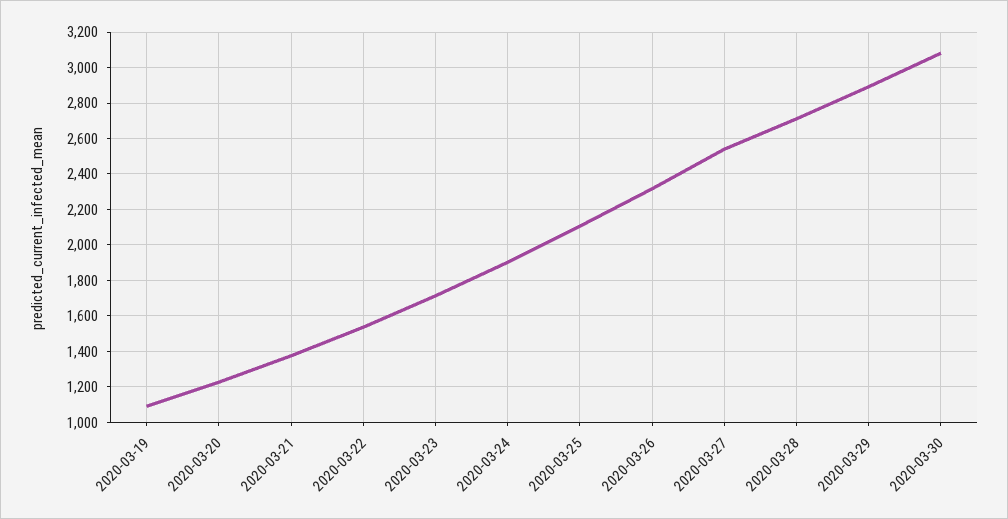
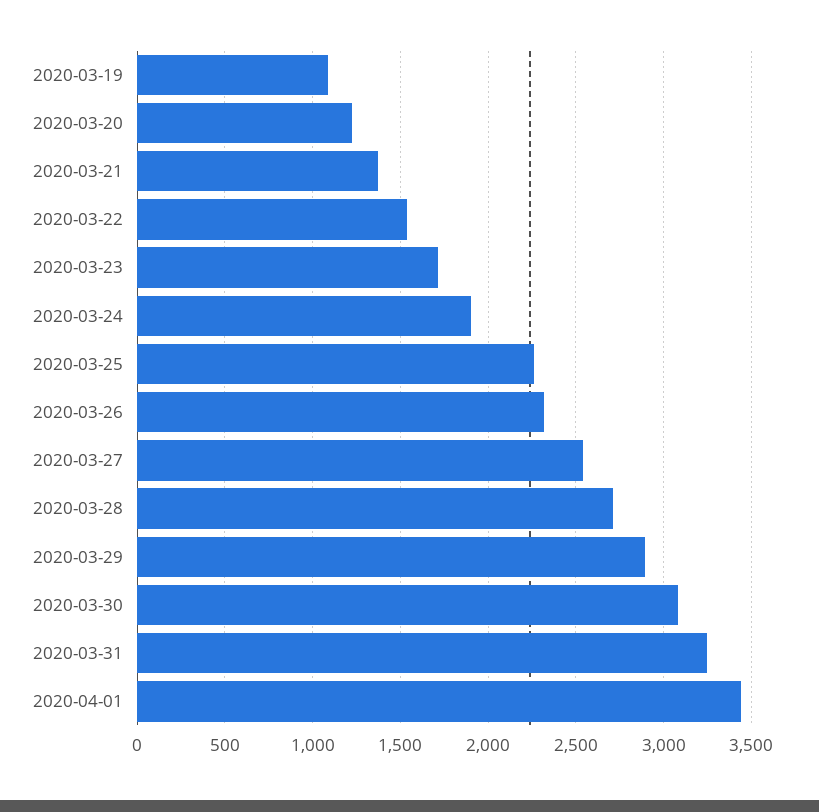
2020-03-25: 2100 -> 2250
2020-03-31: none -> 3250
2020-04-01: none -> 3450

